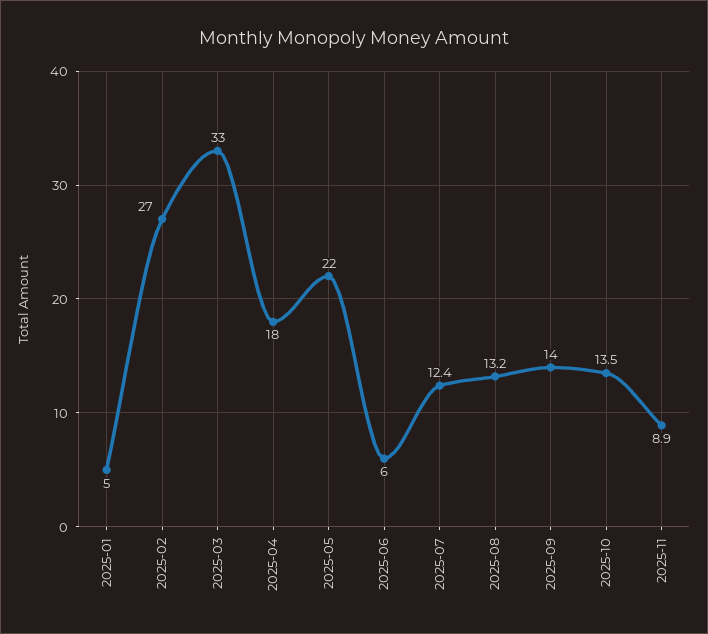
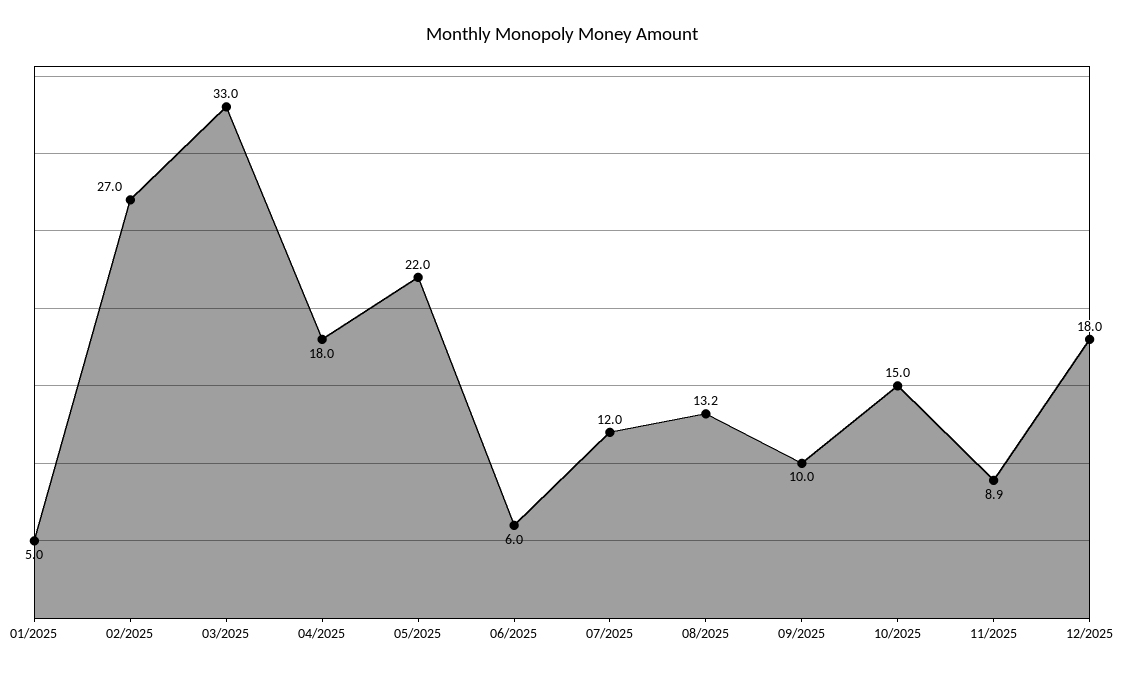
2025-07: 12.4 -> 12
2025-09: 14 -> 10
2025-10: 13.5 -> 15
12/2025: none -> 18

